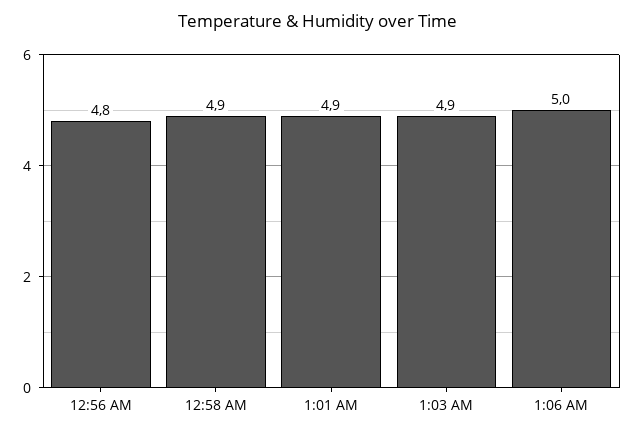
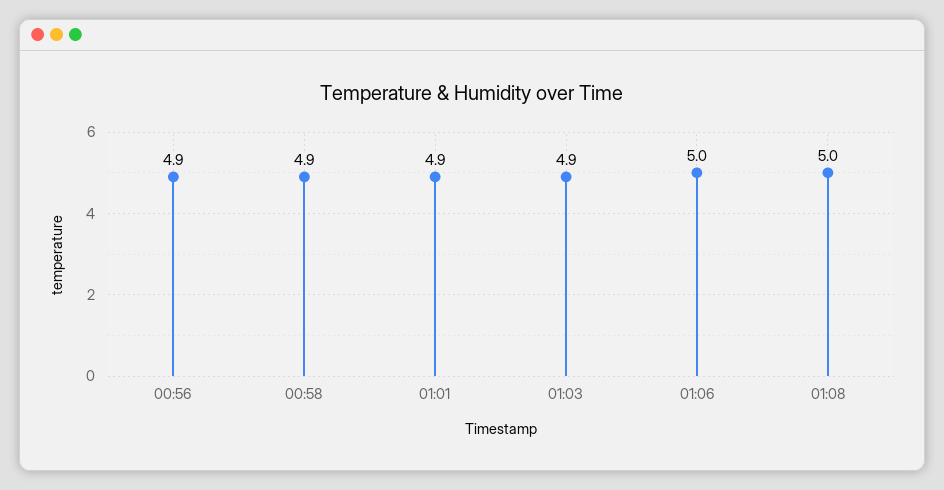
12:56 AM: 4.8 -> 4.9
01:08: none -> 5

